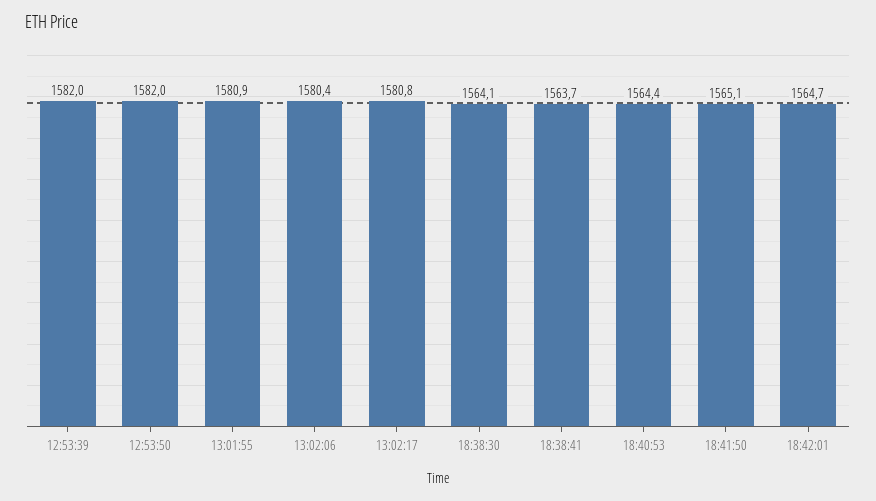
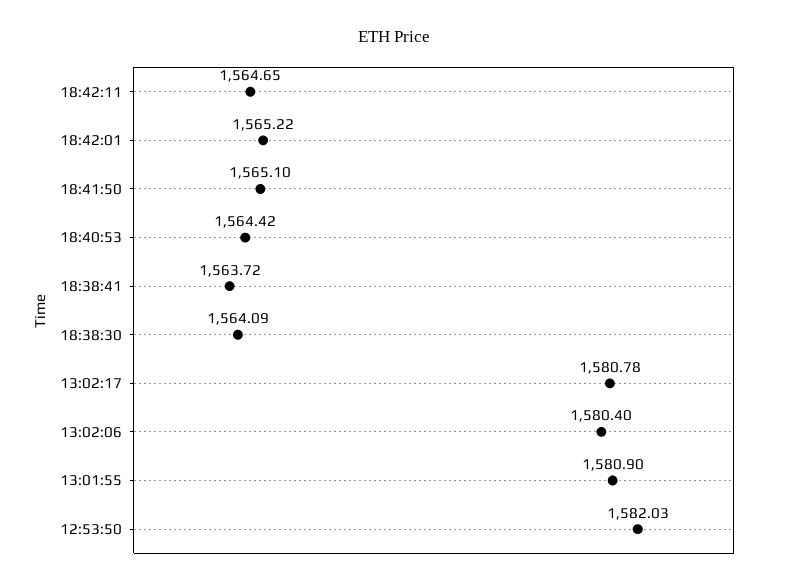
12:53:39: 1582 -> none
18:42:01: 1564.7 -> 1565.22
18:42:11: none -> 1564.65

